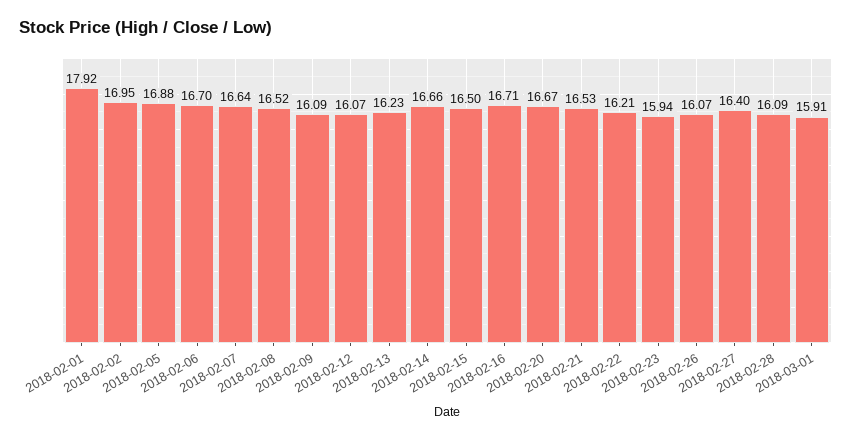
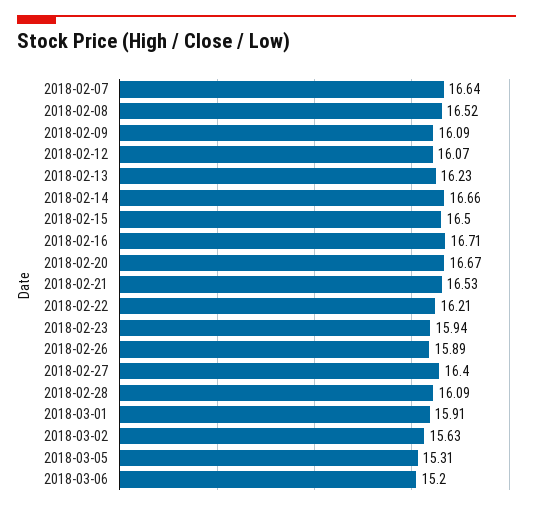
2018-02-01: 17.92 -> none
2018-02-02: 16.95 -> none
2018-02-05: 16.88 -> none
2018-02-06: 16.7 -> none
2018-02-26: 16.07 -> 15.89
2018-03-02: none -> 15.63
2018-03-05: none -> 15.31
2018-03-06: none -> 15.2

